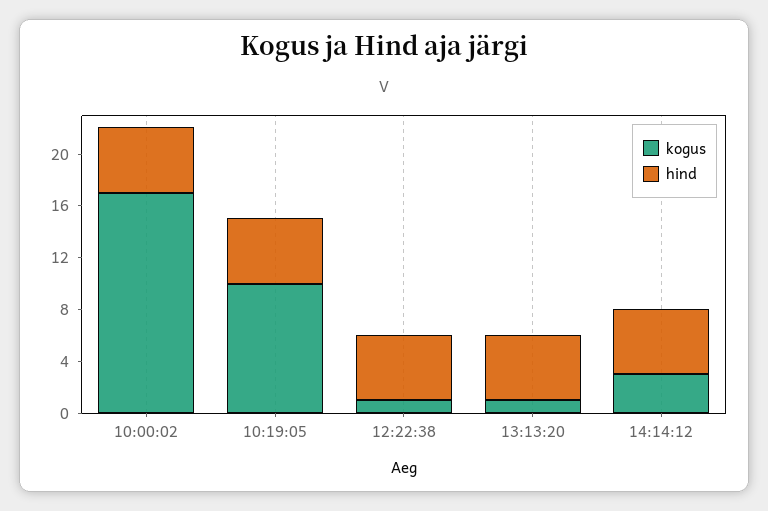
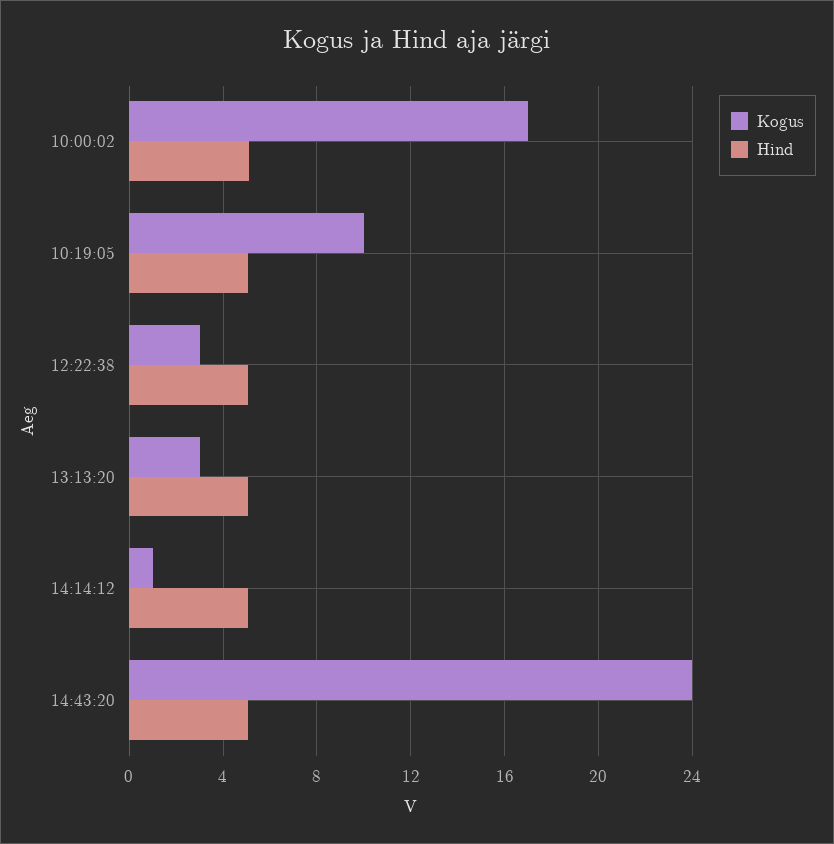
kogus, 12:22:38: 1 -> 3
kogus, 13:13:20: 1 -> 3
kogus, 14:14:12: 3 -> 1
kogus, 14:43:20: none -> 24
hind, 14:43:20: none -> 5

